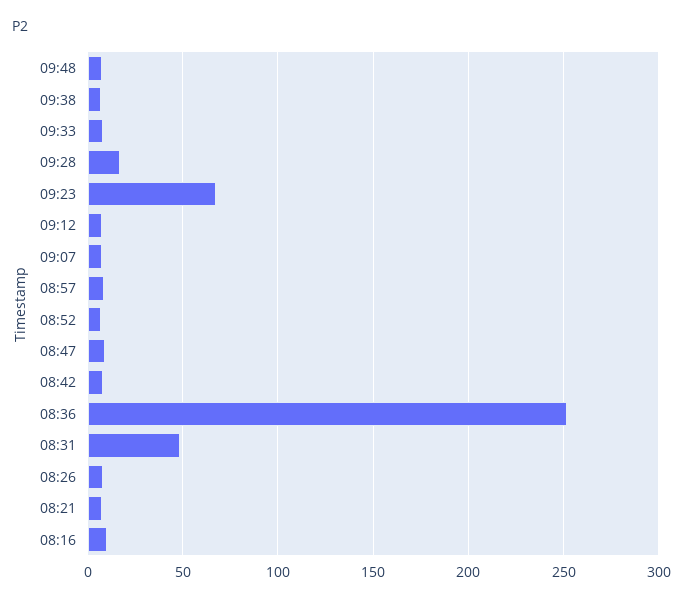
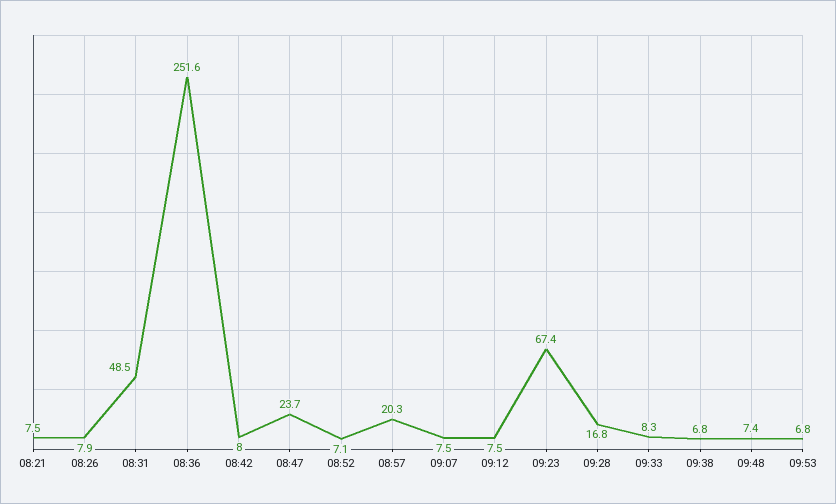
08:57: 10 -> 20.3
08:47: 10 -> 23.7
08:16: 10 -> none
09:53: none -> 6.8

